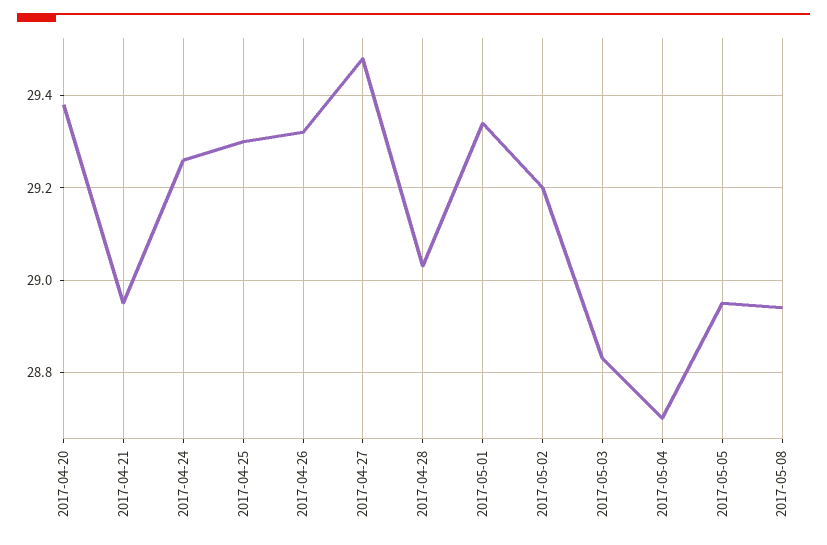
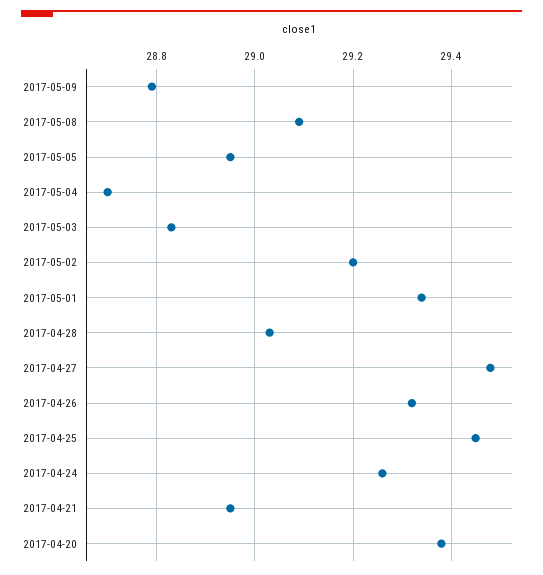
2017-04-25: 29.3 -> 29.45
2017-05-08: 28.95 -> 29.1
2017-05-09: none -> 28.8

